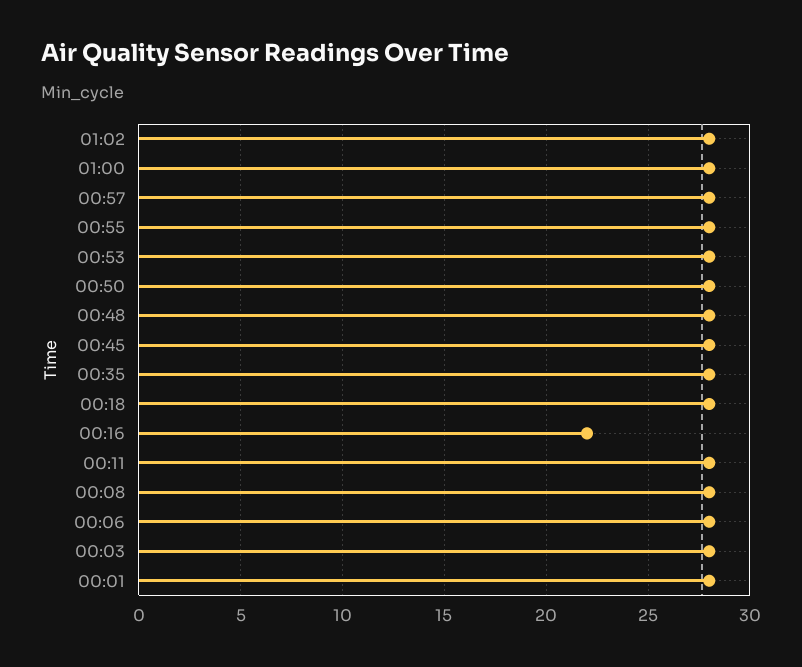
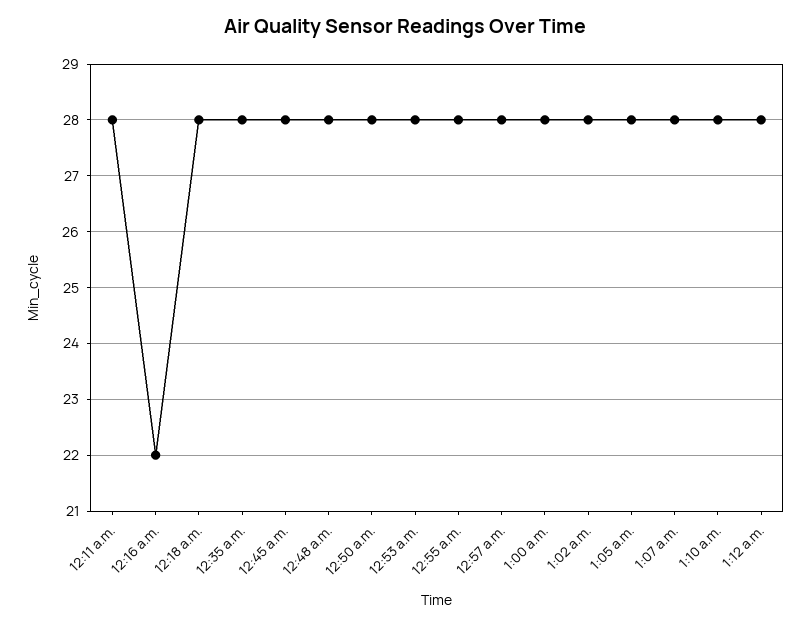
00:08: 28 -> none
00:06: 28 -> none
00:03: 28 -> none
00:01: 28 -> none
1:05 a.m.: none -> 28
1:07 a.m.: none -> 28
1:10 a.m.: none -> 28
1:12 a.m.: none -> 28

